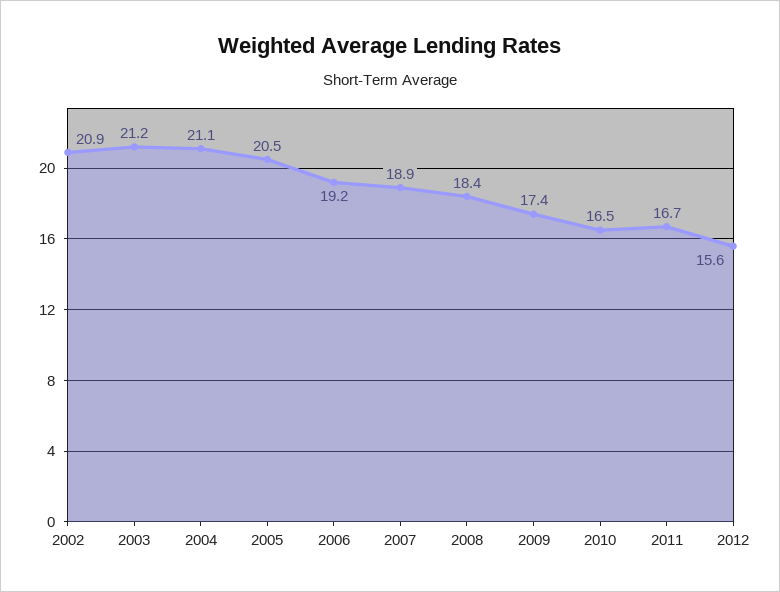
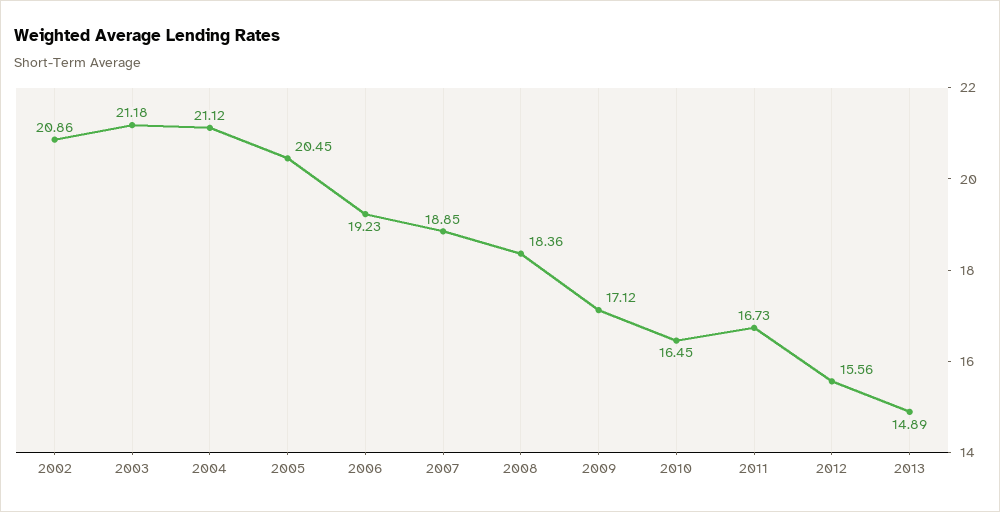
2009: 17.4 -> 17.12
2013: none -> 14.89

